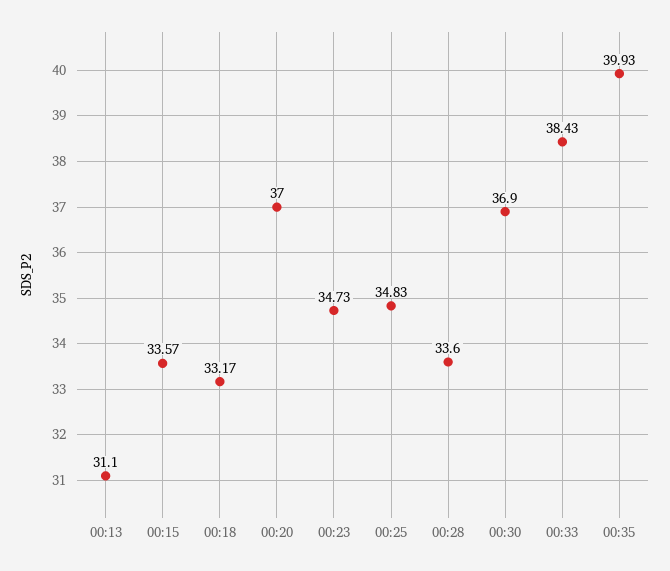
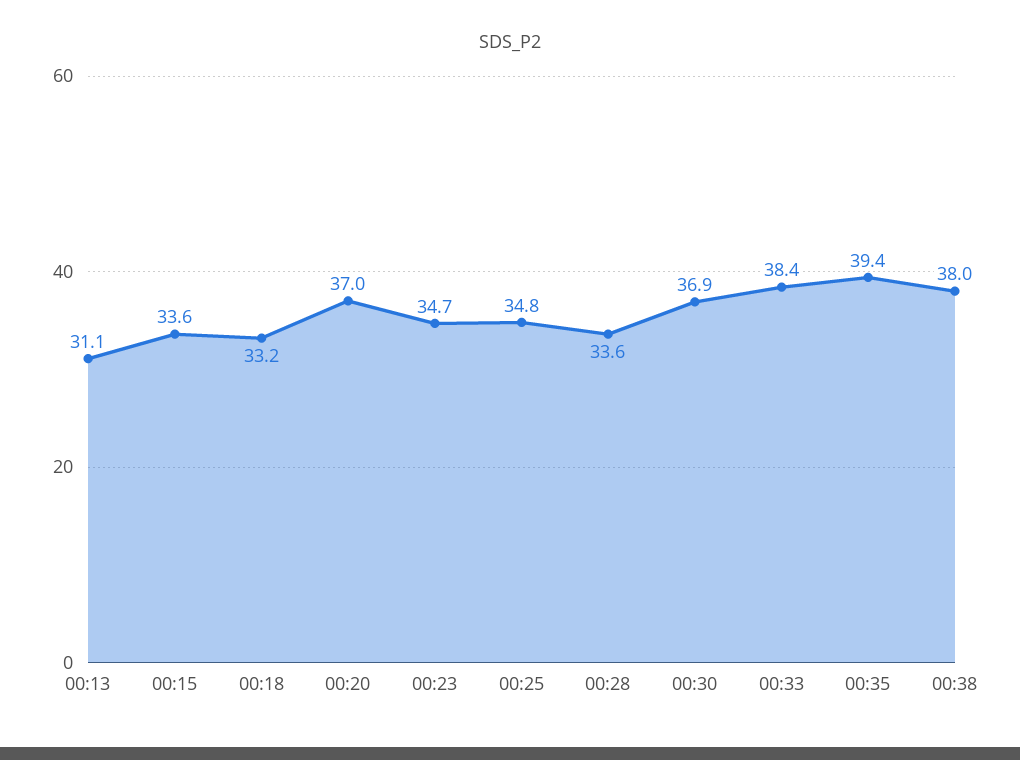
00:35: 39.93 -> 39.4
00:38: none -> 38

